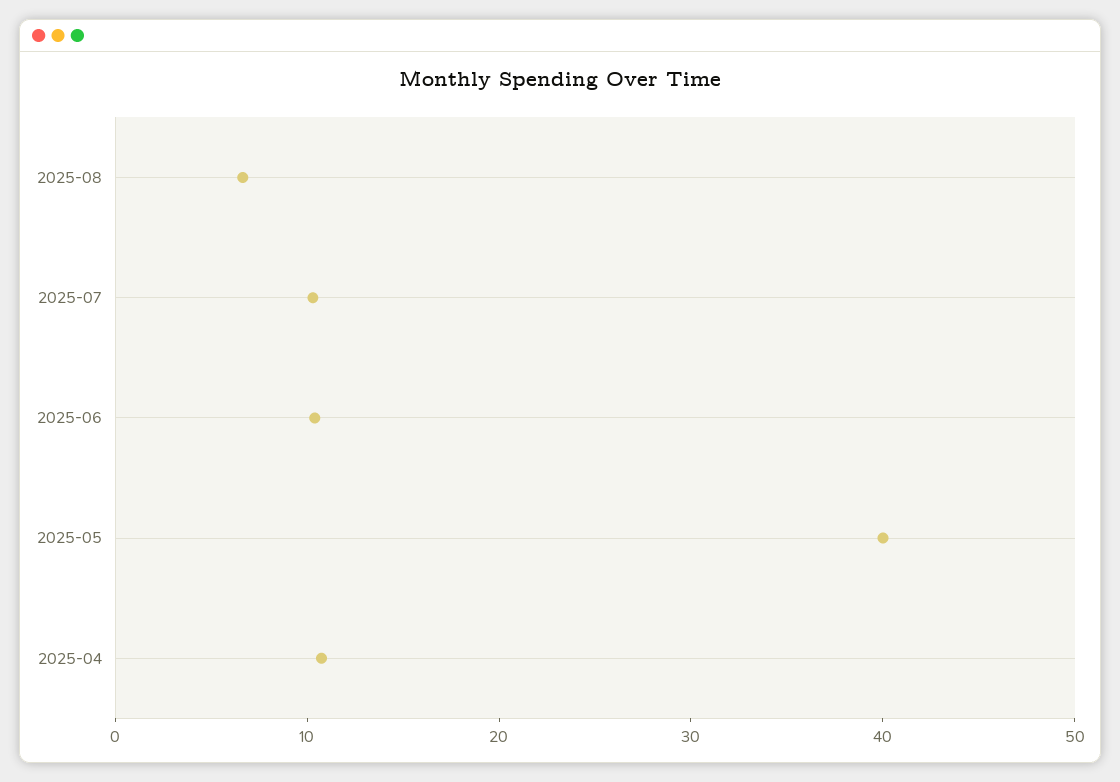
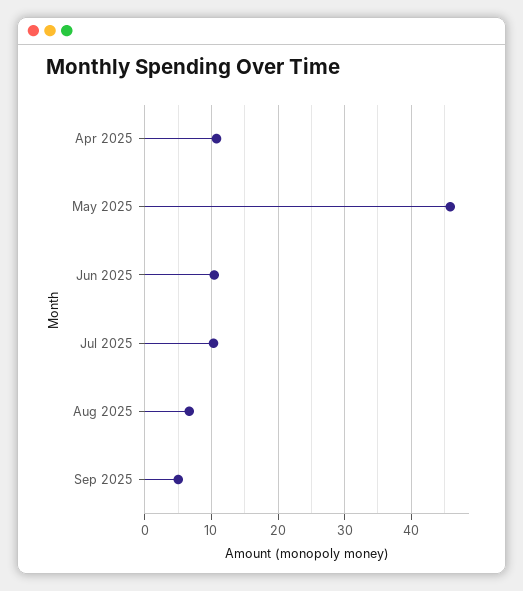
2025-05: 40 -> 46
Sep 2025: none -> 5

